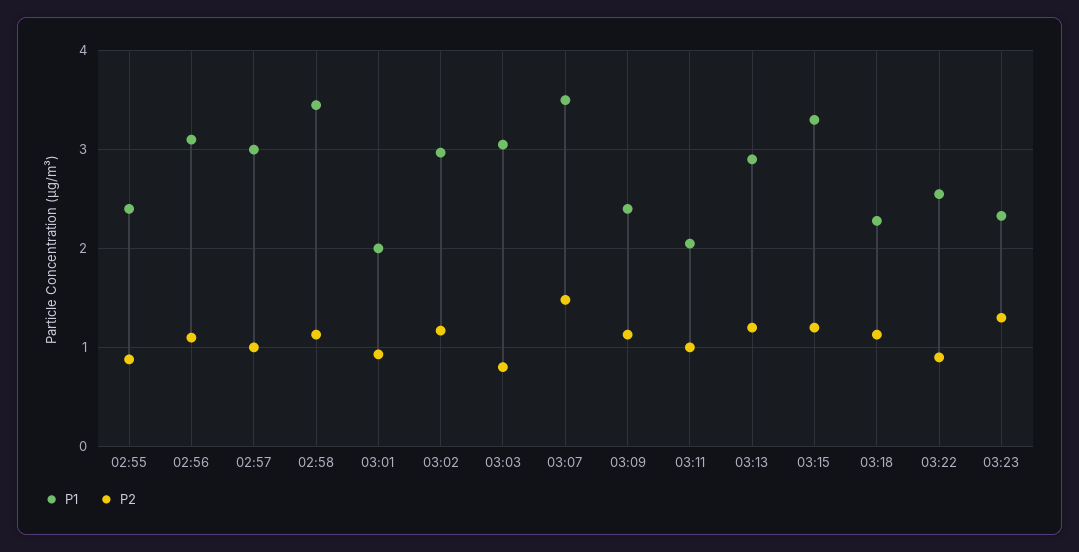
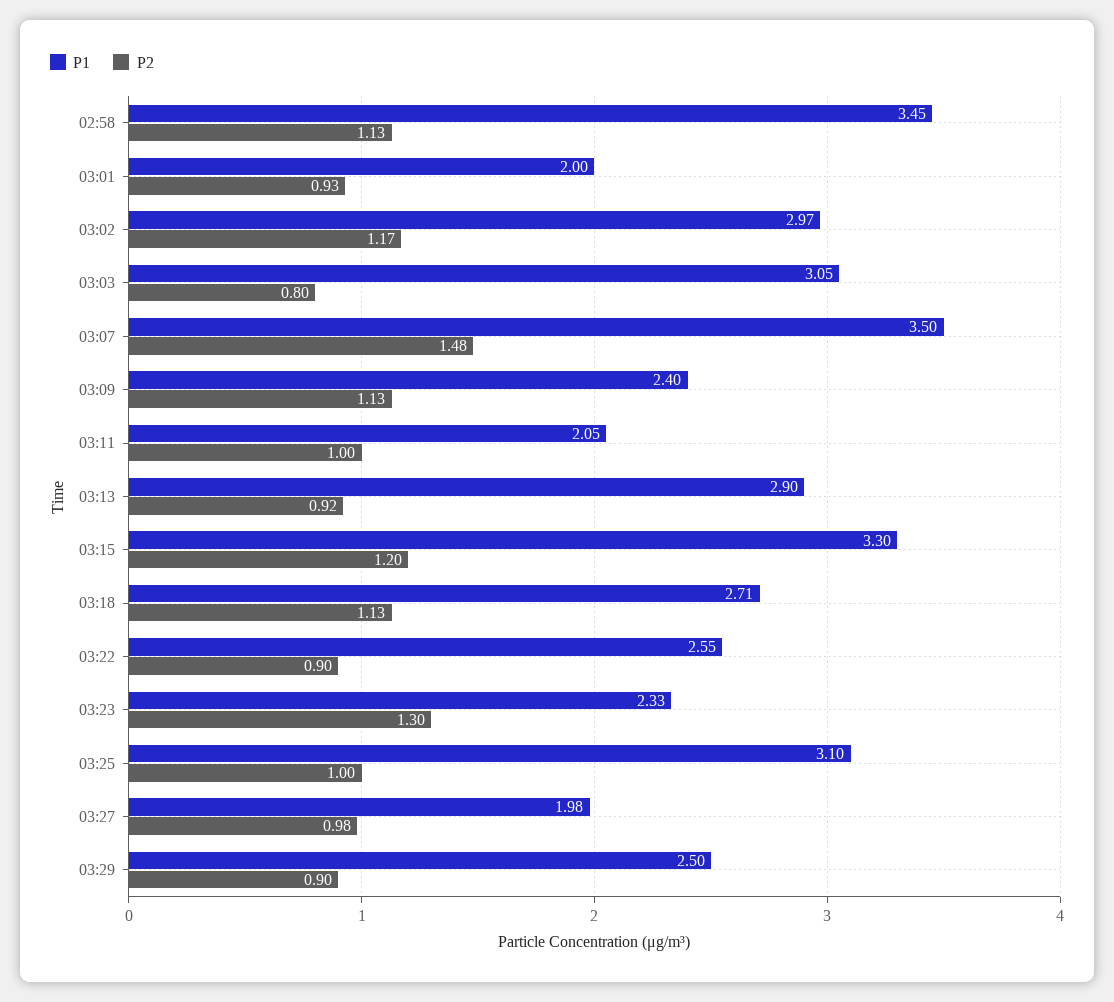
P1, 02:55: 2.4 -> none
P2, 02:55: 0.9 -> none
P1, 02:56: 3.1 -> none
P2, 02:56: 1.1 -> none
P1, 02:57: 3 -> none
P2, 02:57: 1 -> none
P2, 03:13: 1.2 -> 0.92
P1, 03:18: 2.3 -> 2.71
P1, 03:25: none -> 3.1
P2, 03:25: none -> 1
P1, 03:27: none -> 1.98
P2, 03:27: none -> 0.98
P1, 03:29: none -> 2.5
P2, 03:29: none -> 0.9

